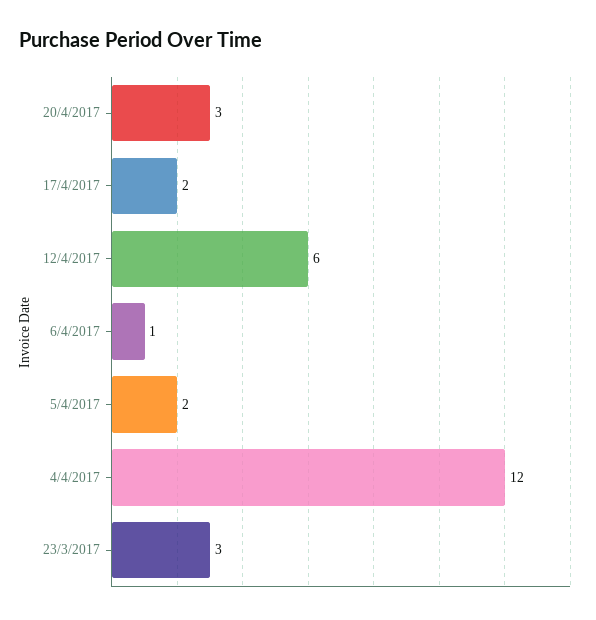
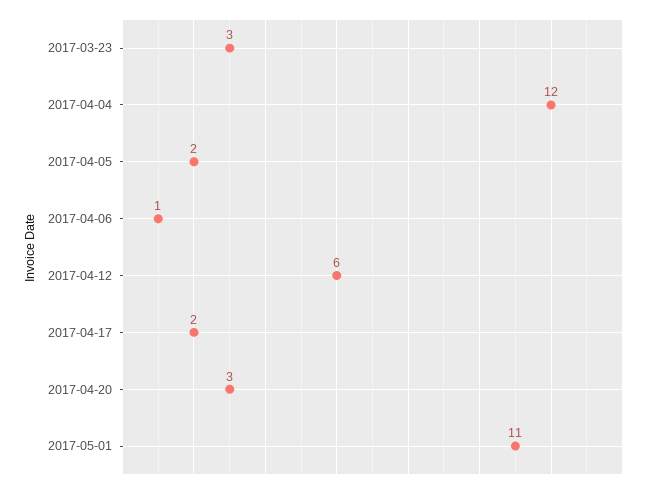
2017-05-01: none -> 11

